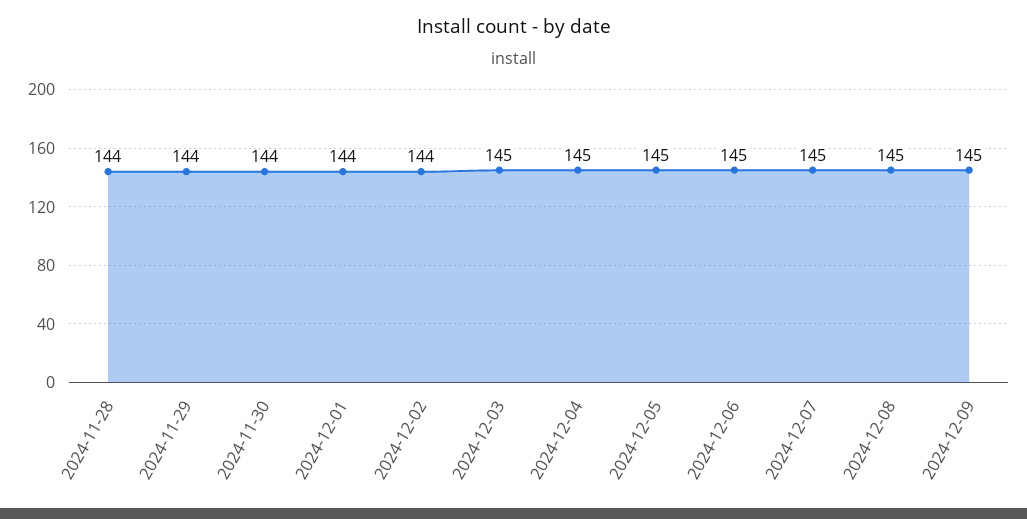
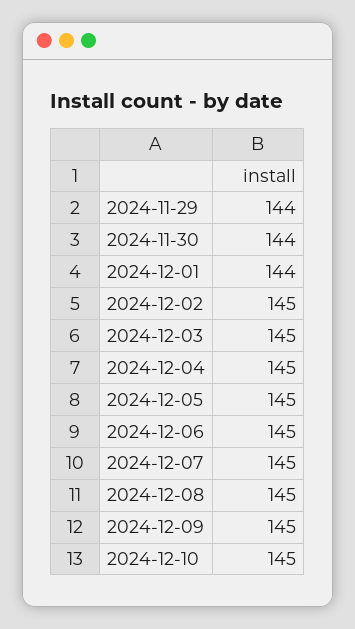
2024-11-28: 144 -> none
2024-12-02: 144 -> 145
2024-12-10: none -> 145

